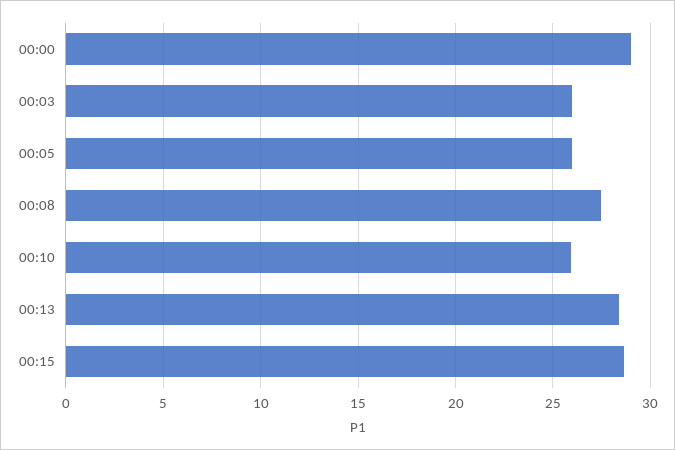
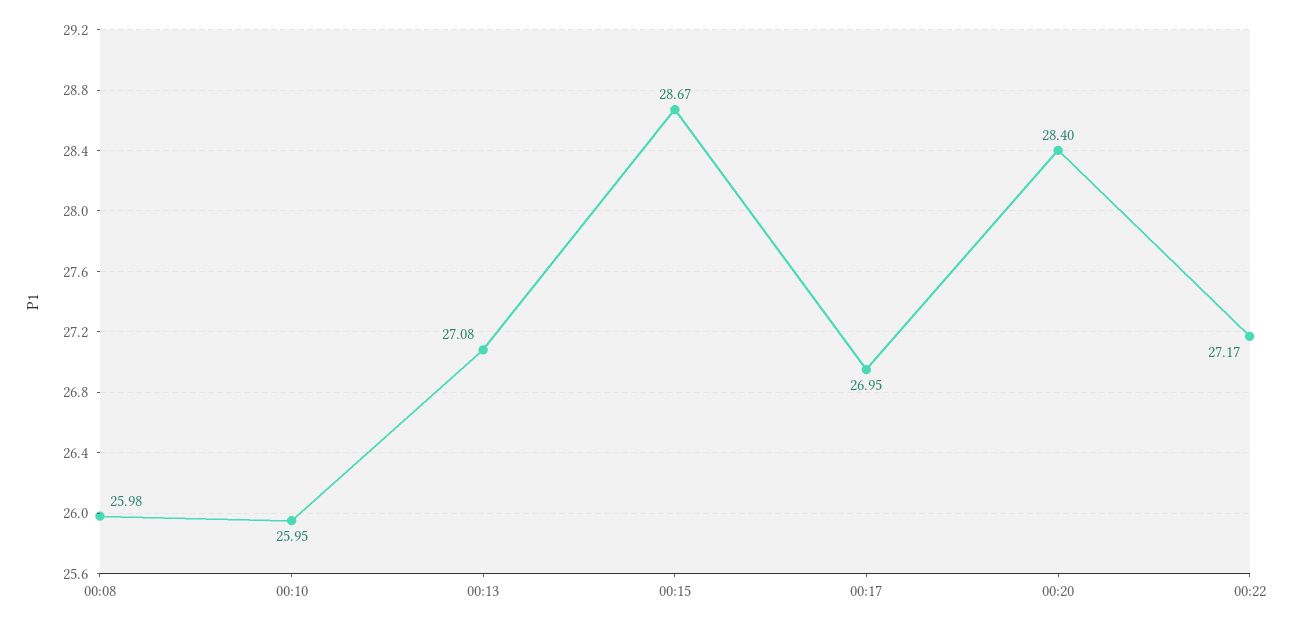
00:00: 29 -> none
00:03: 26 -> none
00:05: 26 -> none
00:08: 27.5 -> 25.98
00:13: 28.5 -> 27.08
00:17: none -> 26.95
00:20: none -> 28.4
00:22: none -> 27.17

